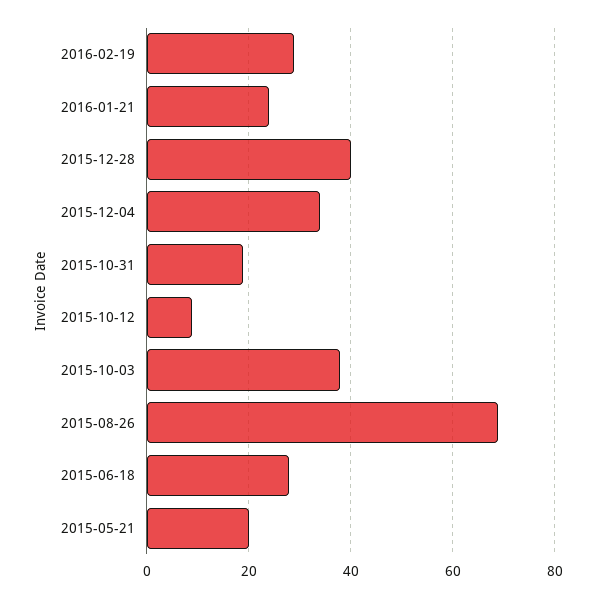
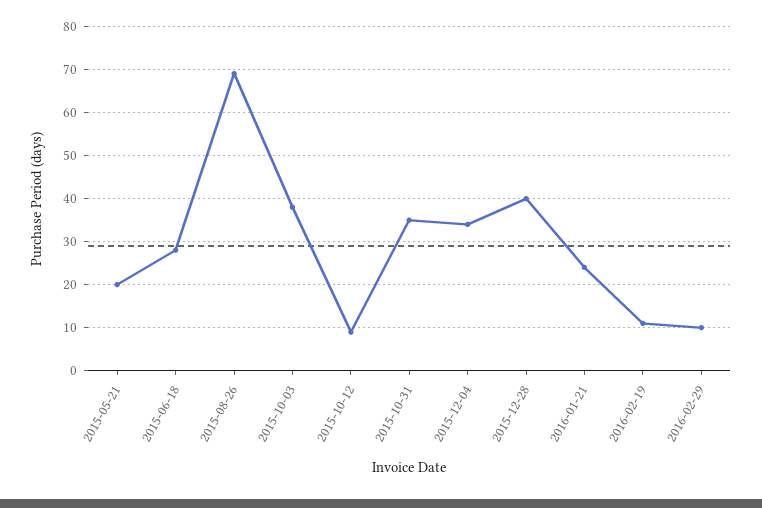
2016-02-19: 30 -> 10
2015-10-31: 20 -> 35
2016-02-29: none -> 10

